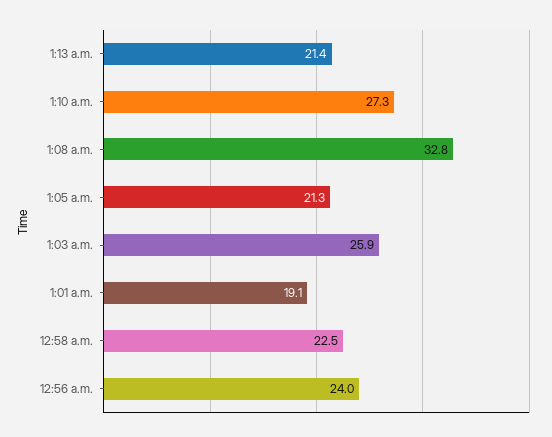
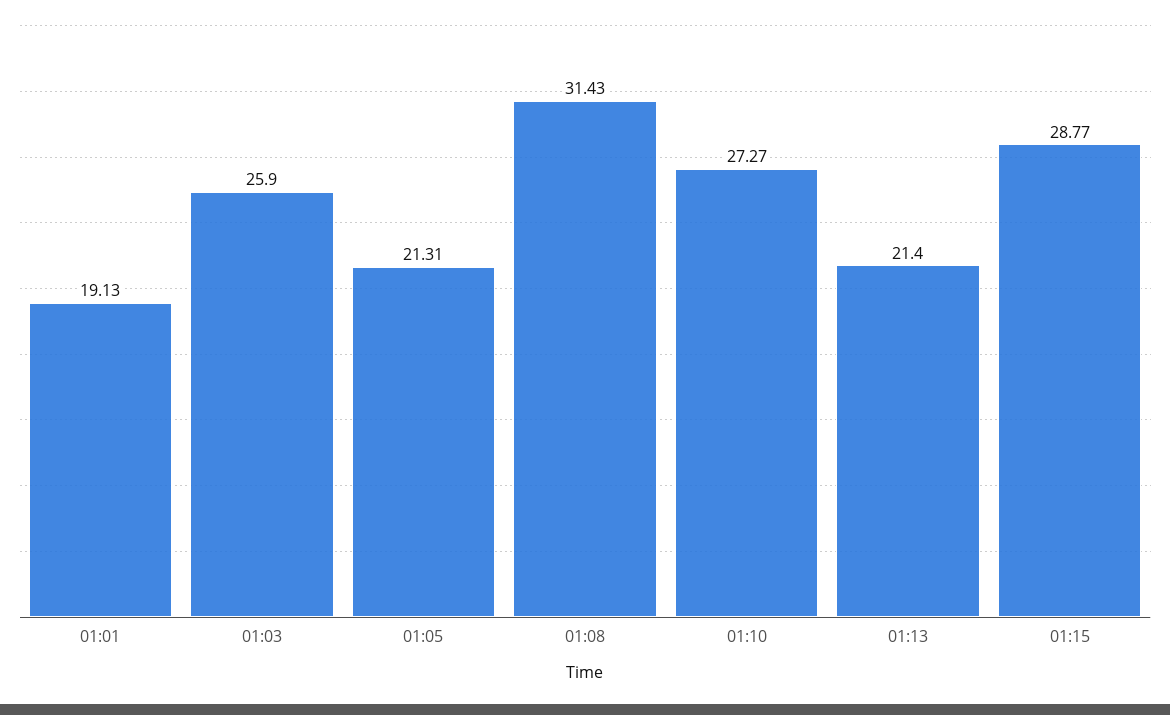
1:08 a.m.: 32.8 -> 31.43
12:58 a.m.: 22.5 -> none
12:56 a.m.: 24 -> none
01:15: none -> 28.77

